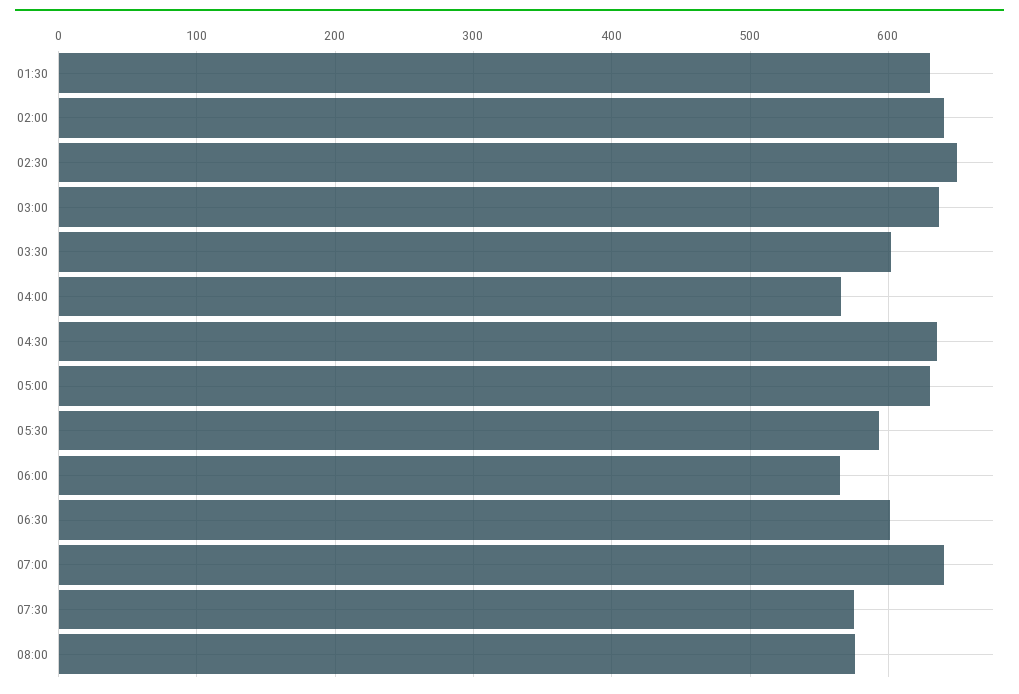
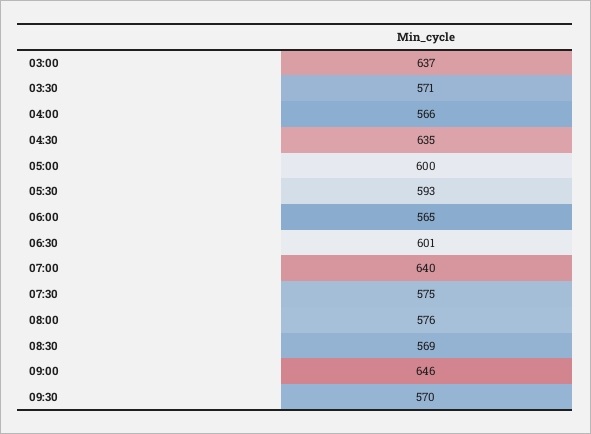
01:30: 630 -> none
02:00: 640 -> none
02:30: 650 -> none
03:30: 600 -> 571
05:00: 630 -> 600
08:30: none -> 569
09:00: none -> 646
09:30: none -> 570

